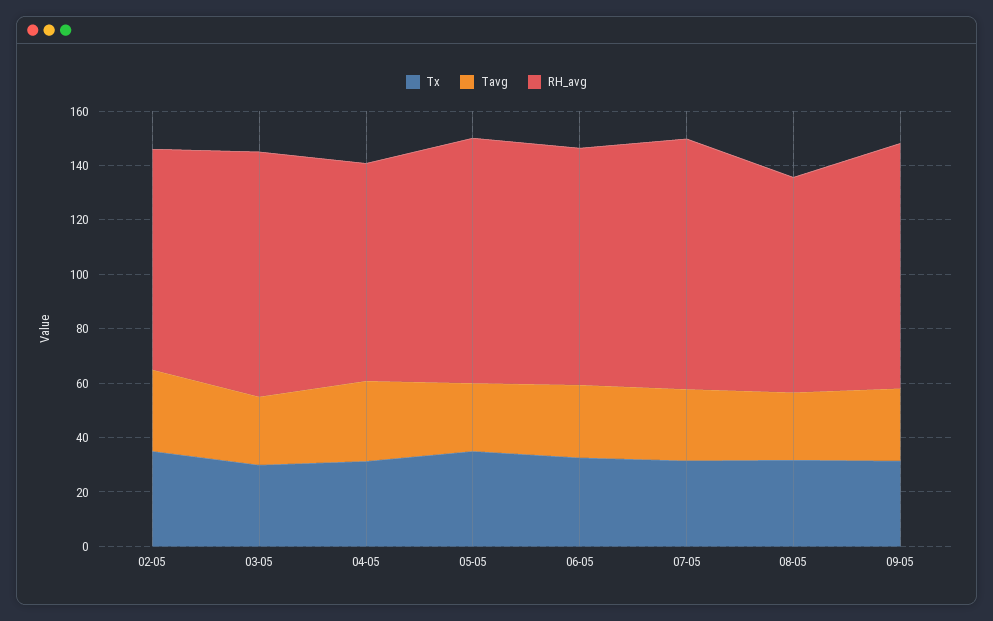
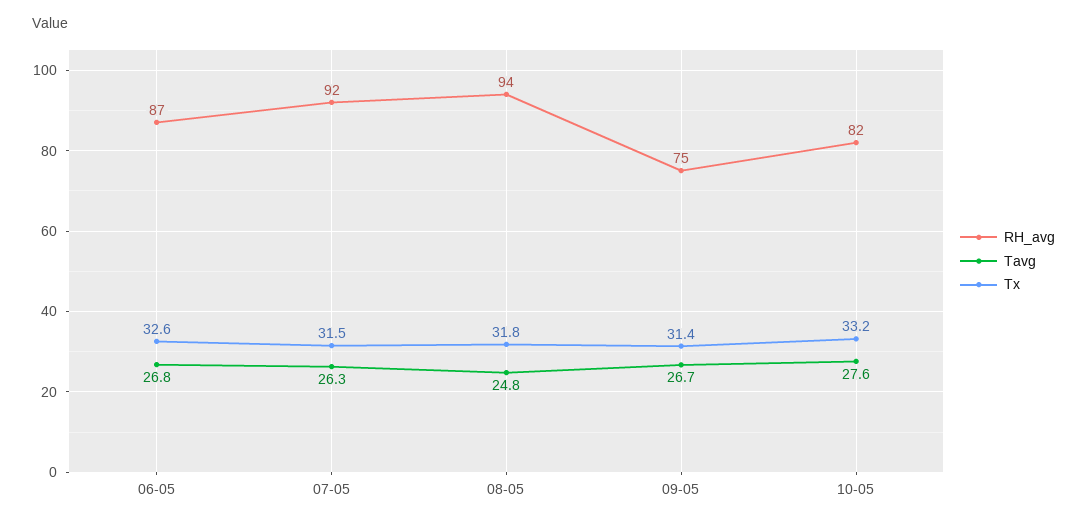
Tx, 02-05: 35 -> none
Tavg, 02-05: 30 -> none
RH_avg, 02-05: 80 -> none
Tx, 03-05: 30 -> none
Tavg, 03-05: 25 -> none
RH_avg, 03-05: 90 -> none
Tx, 04-05: 30 -> none
Tavg, 04-05: 30 -> none
RH_avg, 04-05: 80 -> none
Tx, 05-05: 35 -> none
Tavg, 05-05: 25 -> none
RH_avg, 05-05: 90 -> none
RH_avg, 08-05: 80 -> 94
RH_avg, 09-05: 90 -> 75
RH_avg, 10-05: none -> 82
Tavg, 10-05: none -> 27.6
Tx, 10-05: none -> 33.2

